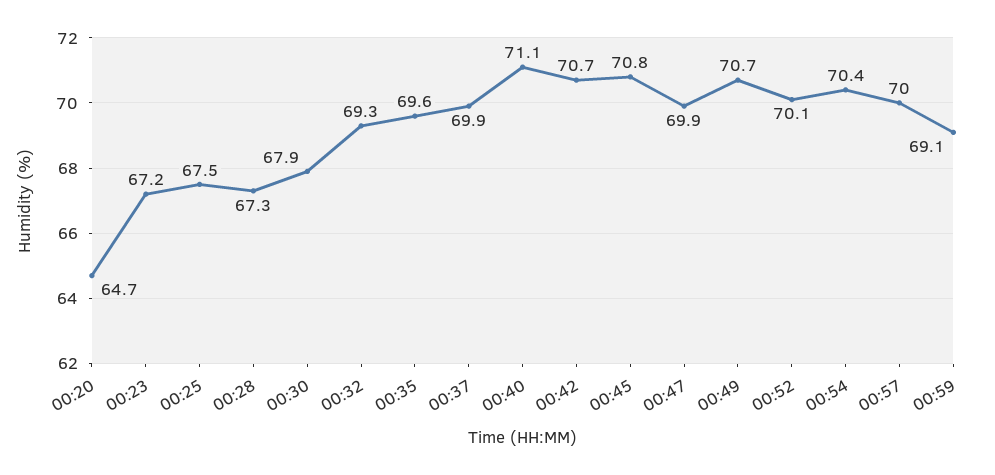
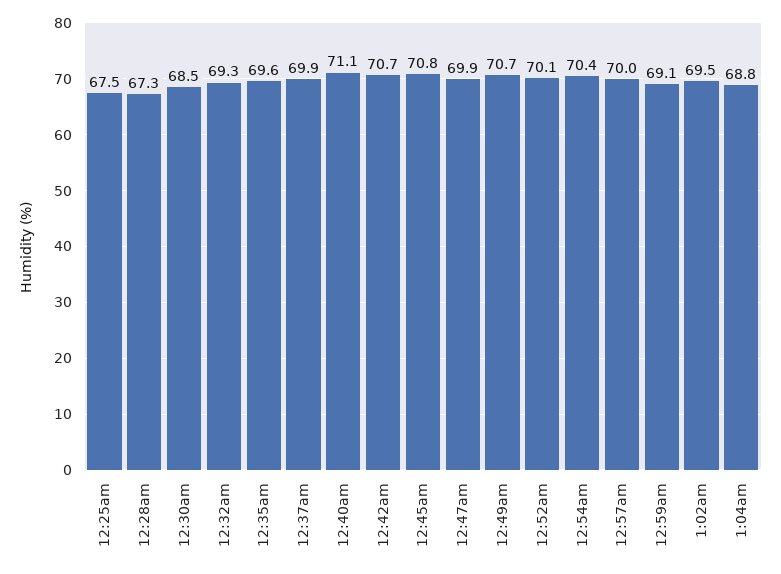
00:20: 64.7 -> none
00:23: 67.2 -> none
00:30: 67.9 -> 68.5
1:02am: none -> 69.5
1:04am: none -> 68.8

